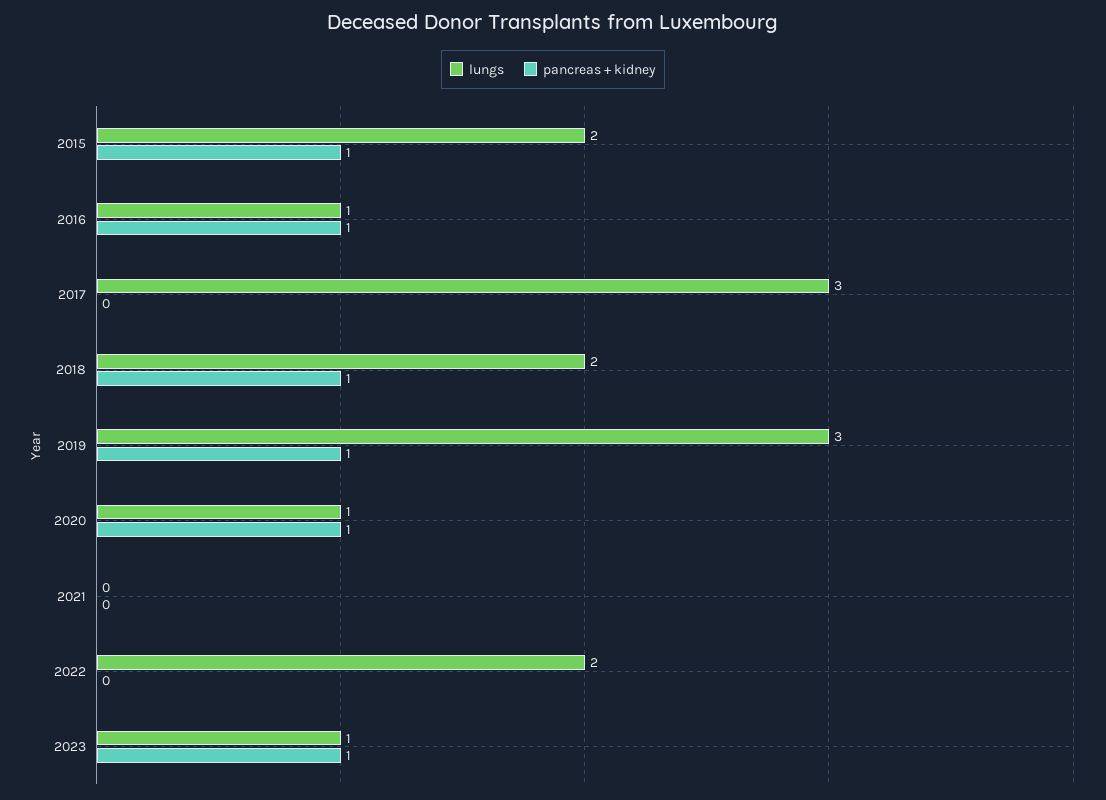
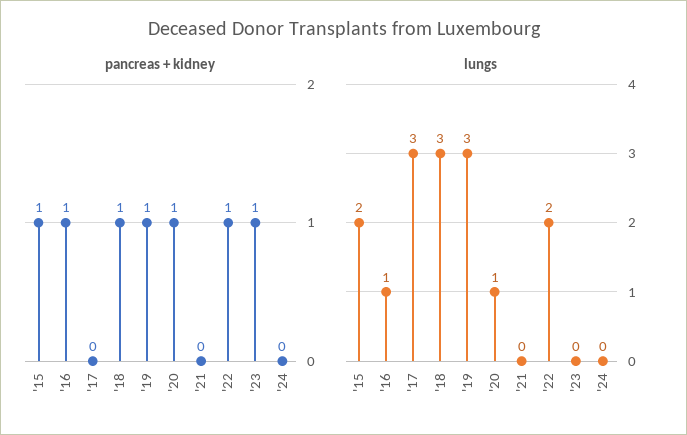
lungs, 2018: 2 -> 3
pancreas + kidney, 2022: 0 -> 1
lungs, 2023: 1 -> 0
pancreas + kidney, '24: none -> 0
lungs, '24: none -> 0

